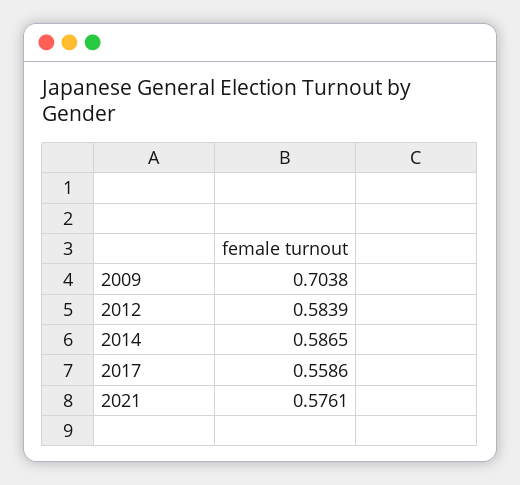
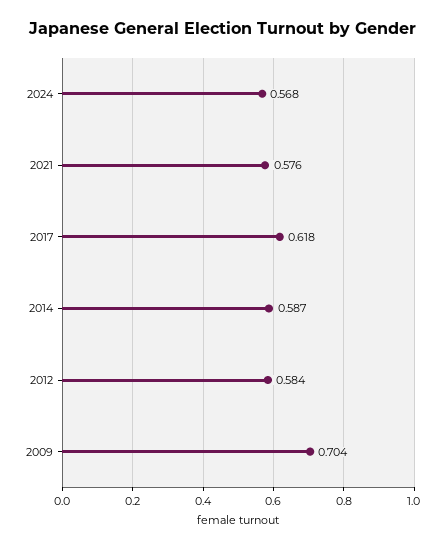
2017: 0.5586 -> 0.618
2024: none -> 0.568

